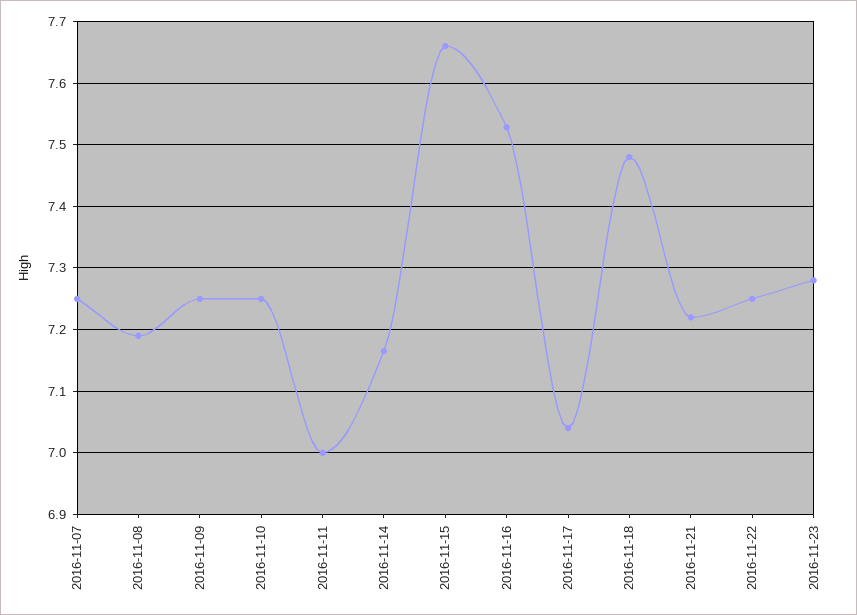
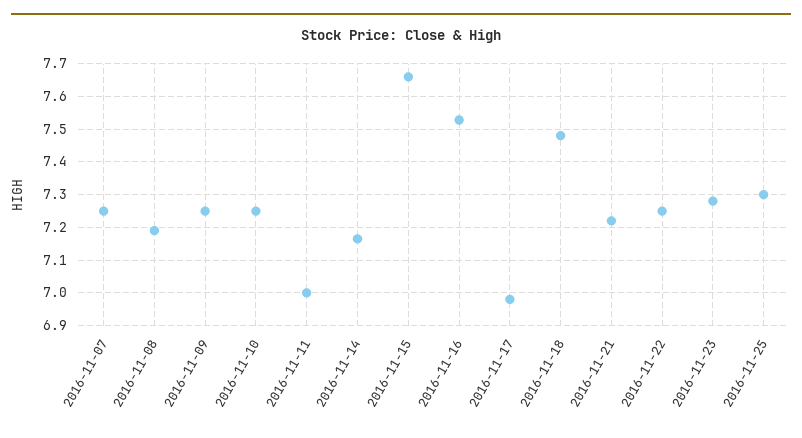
2016-11-17: 7.04 -> 6.98
2016-11-25: none -> 7.3

